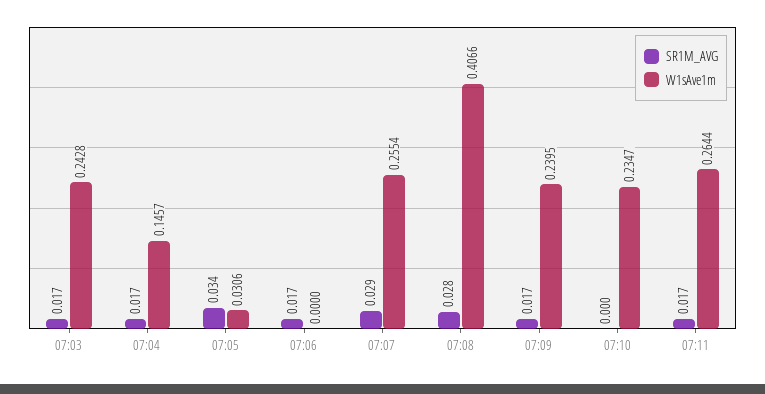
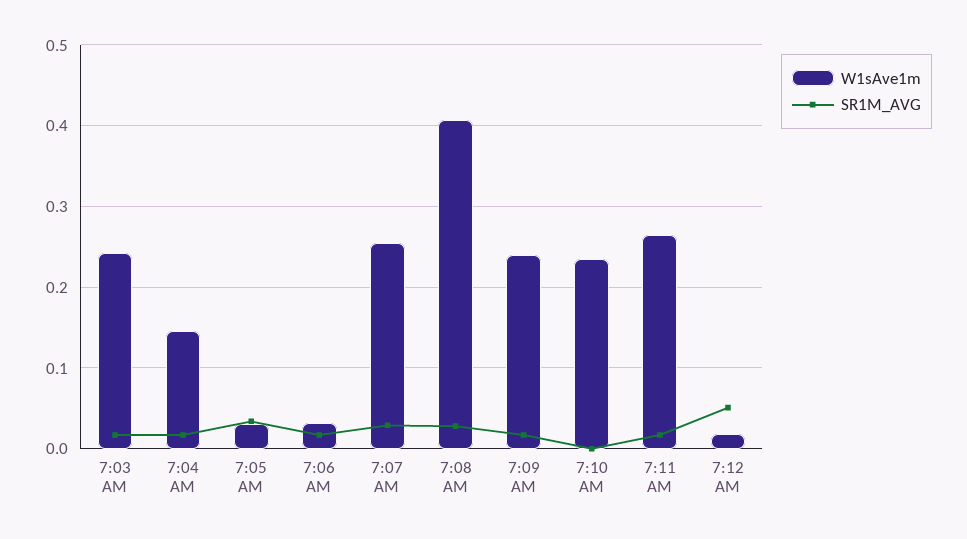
W1sAve1m, 07:06: 0 -> 0.03
W1sAve1m, 7:12 AM: none -> 0.02
SR1M_AVG, 7:12 AM: none -> 0.05

